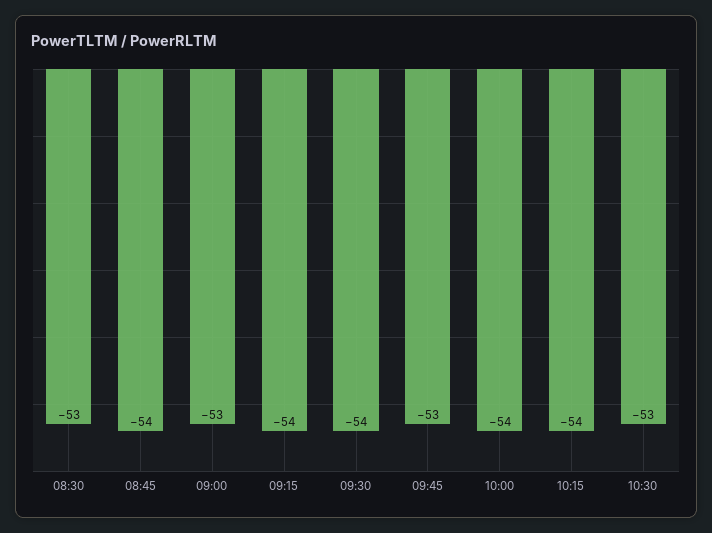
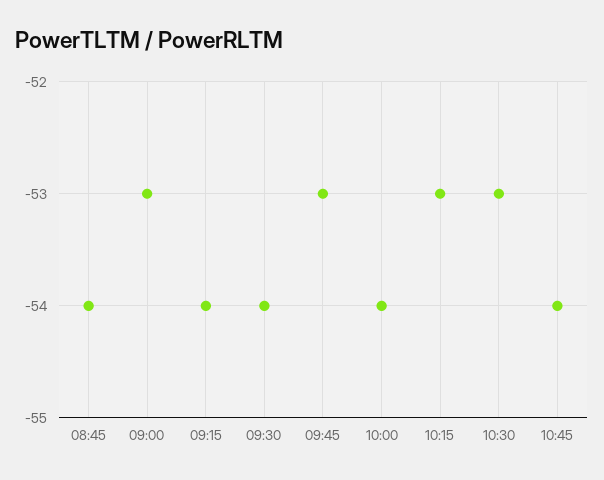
08:30: -53 -> none
10:15: -54 -> -53
10:45: none -> -54

